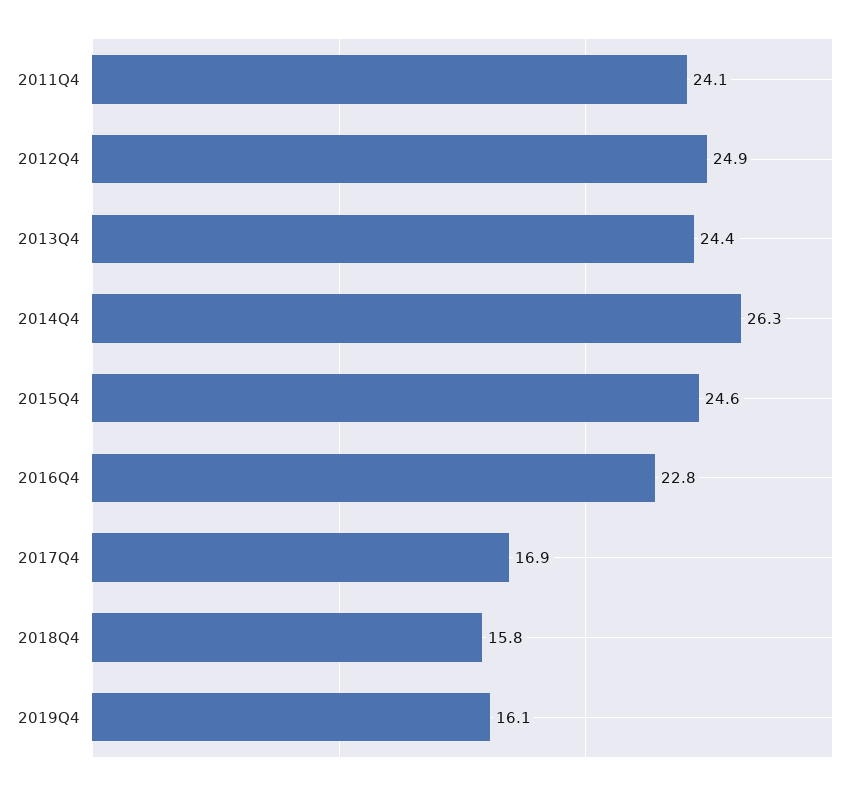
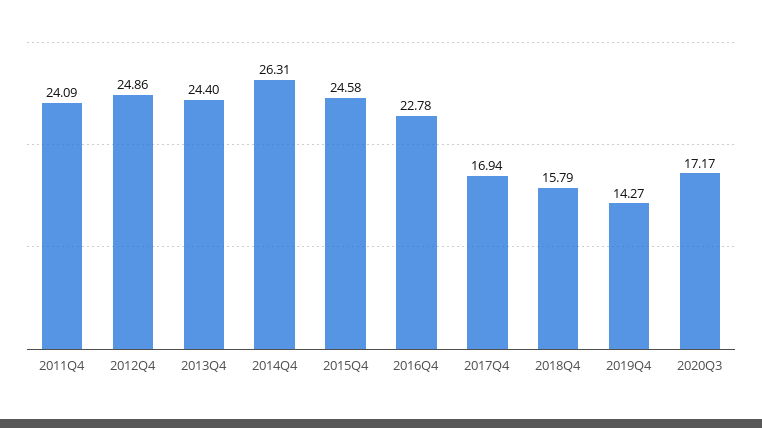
2019Q4: 16.1 -> 14.27
2020Q3: none -> 17.17

